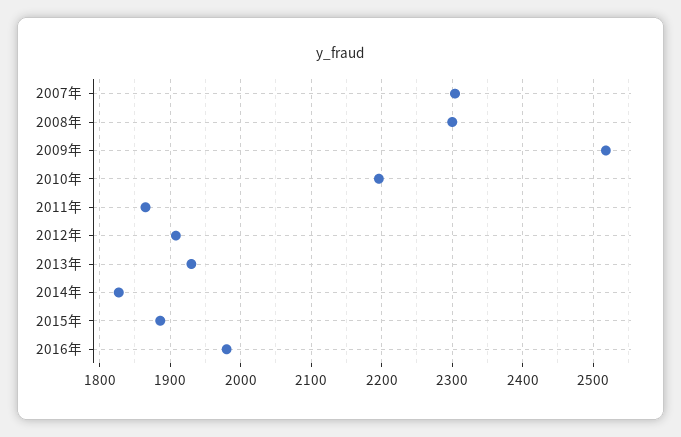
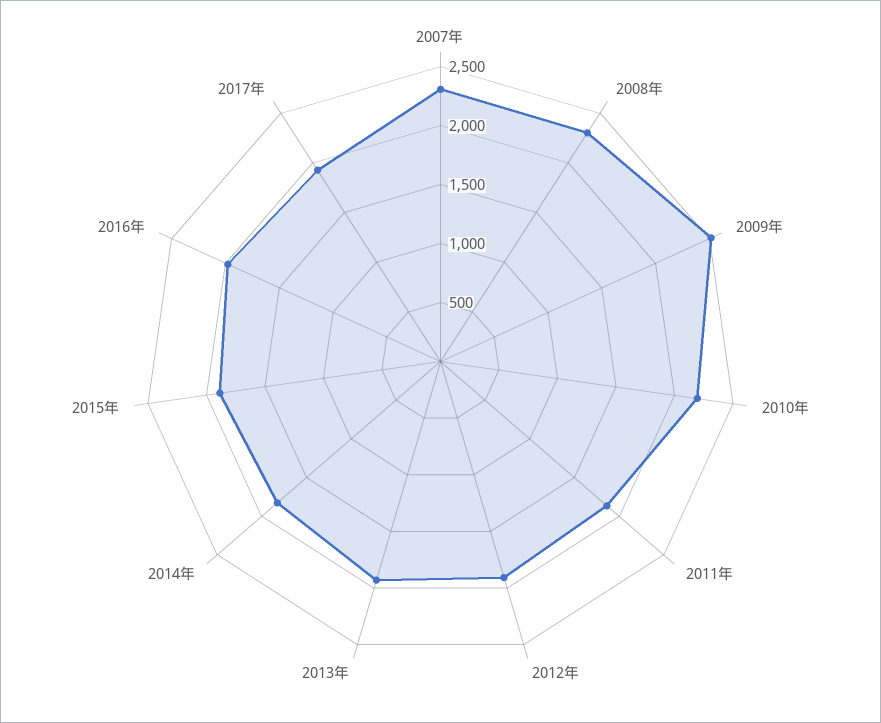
2017年: none -> 1900

